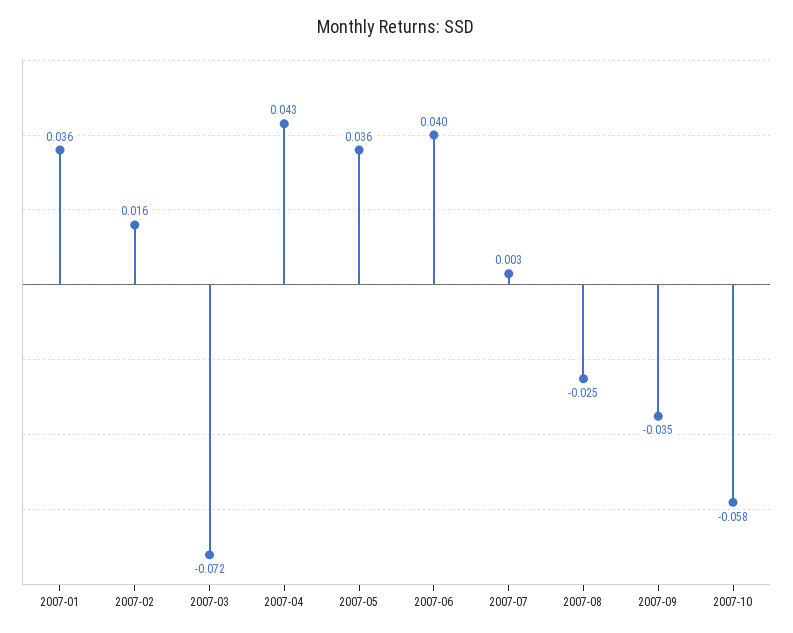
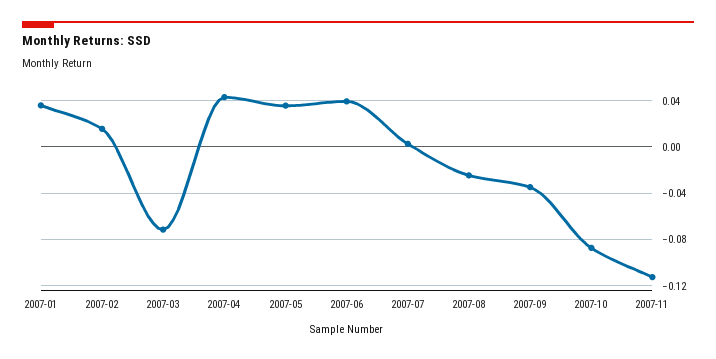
2007-10: -0.058 -> -0.09
2007-11: none -> -0.11

